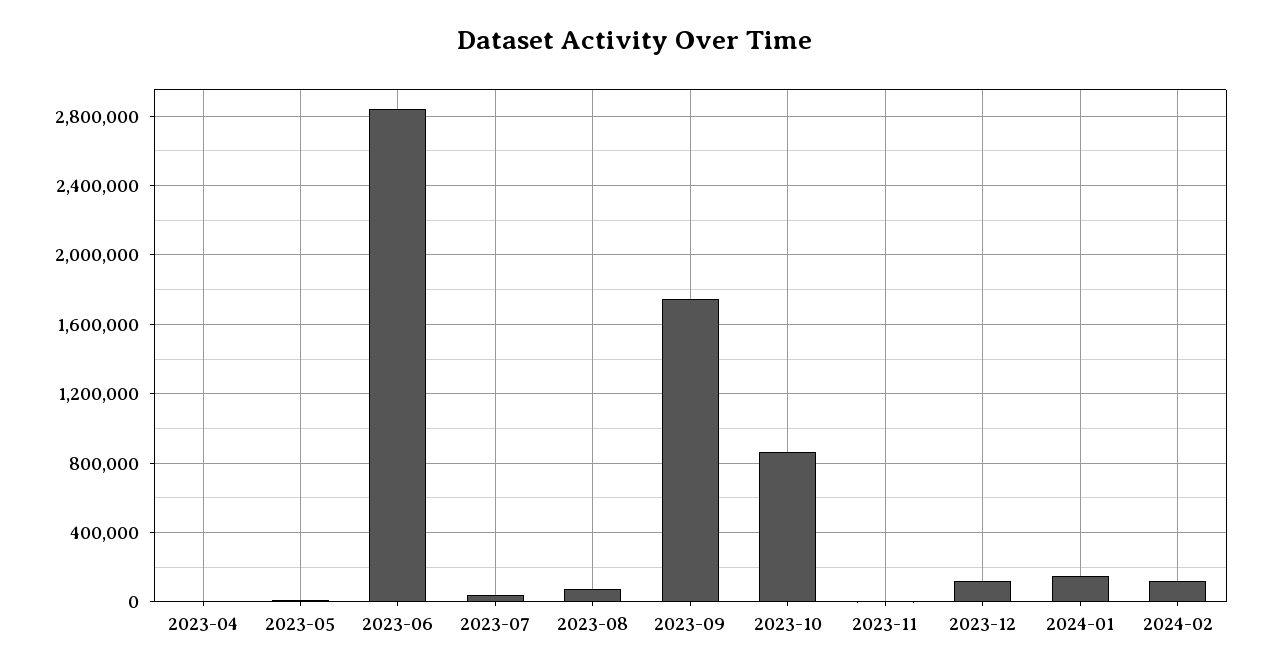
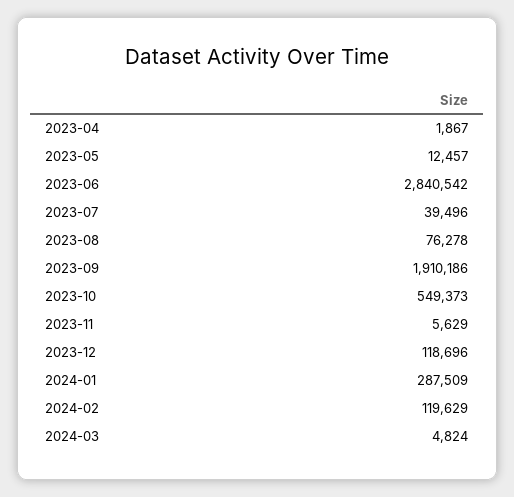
2023-09: 1750000 -> 1910186
2023-10: 850000 -> 549373
2024-01: 150000 -> 287509
2024-03: none -> 4824

